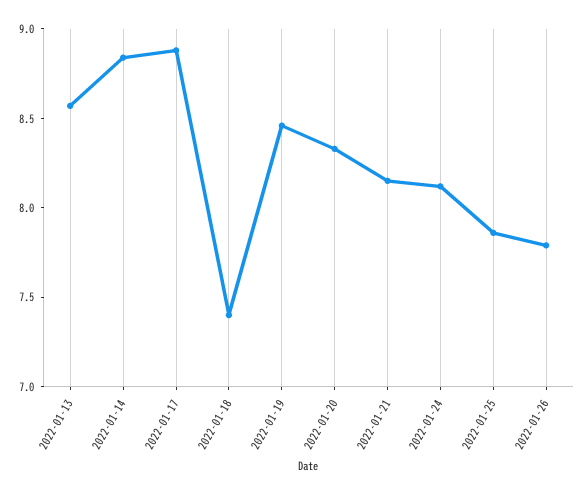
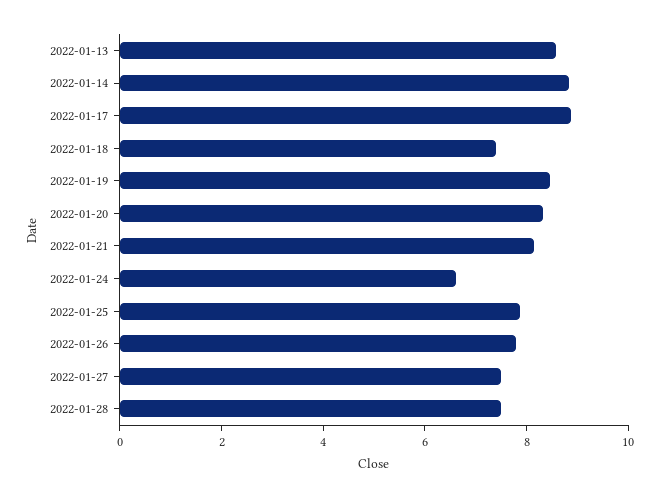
2022-01-24: 8.1 -> 6.5
2022-01-27: none -> 7.5
2022-01-28: none -> 7.5

